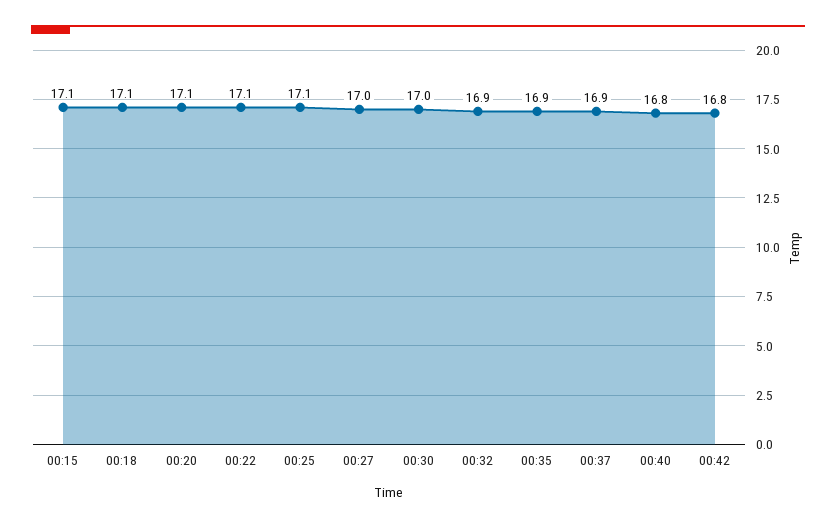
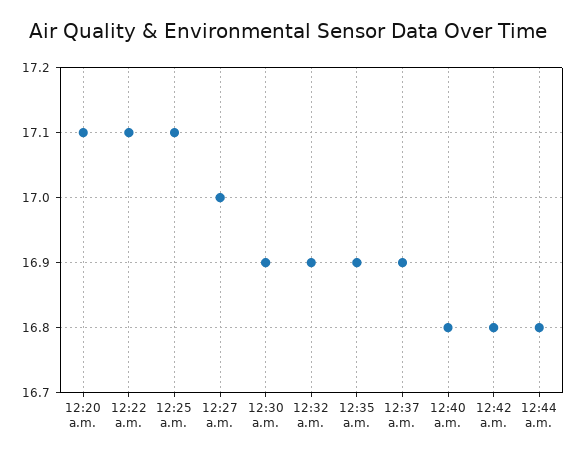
00:15: 17.1 -> none
00:18: 17.1 -> none
00:30: 17 -> 16.9
12:44 a.m.: none -> 16.8

